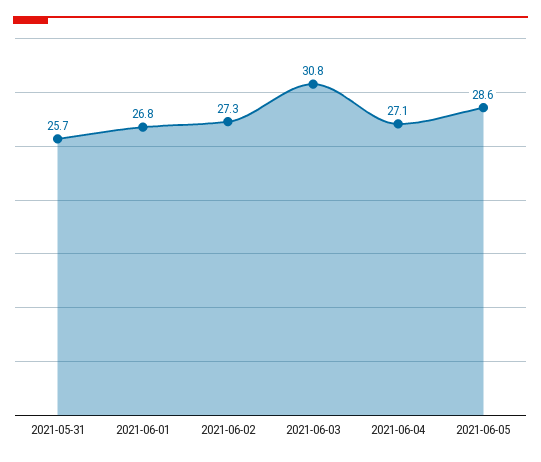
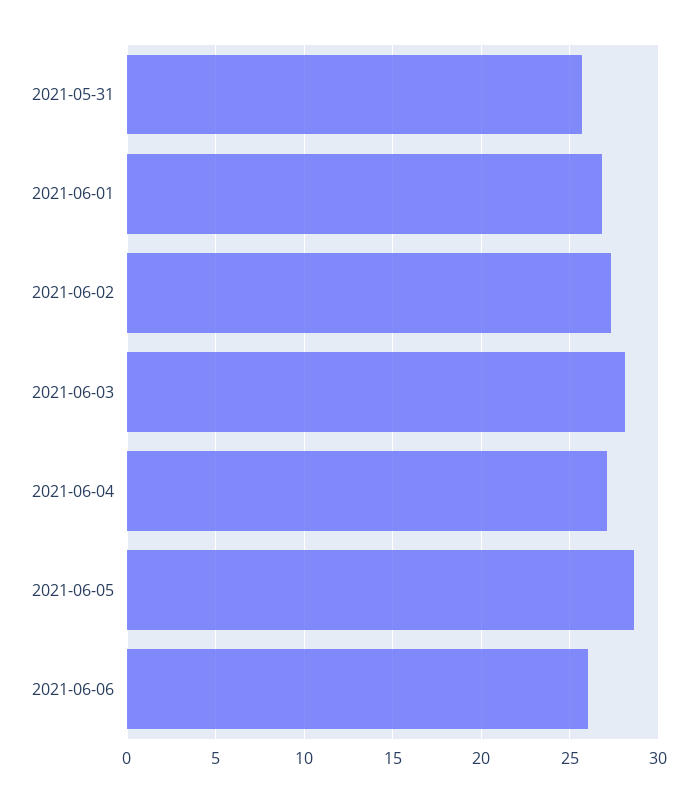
2021-06-03: 30.8 -> 28
2021-06-06: none -> 26

